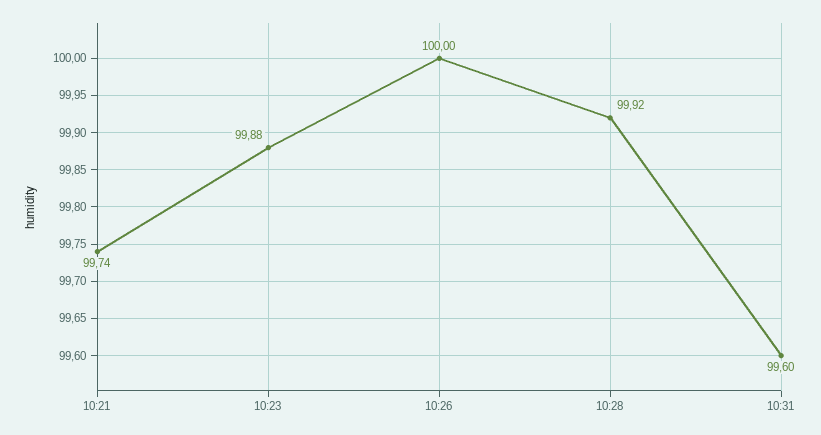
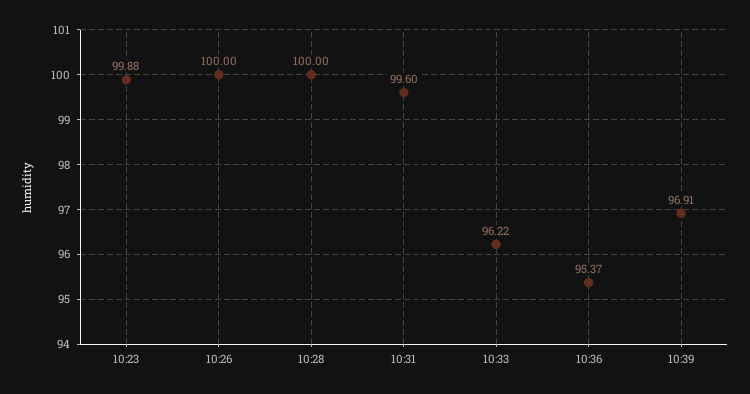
10:21: 99.74 -> none
10:28: 99.92 -> 100
10:33: none -> 96.22
10:36: none -> 95.37
10:39: none -> 96.91

